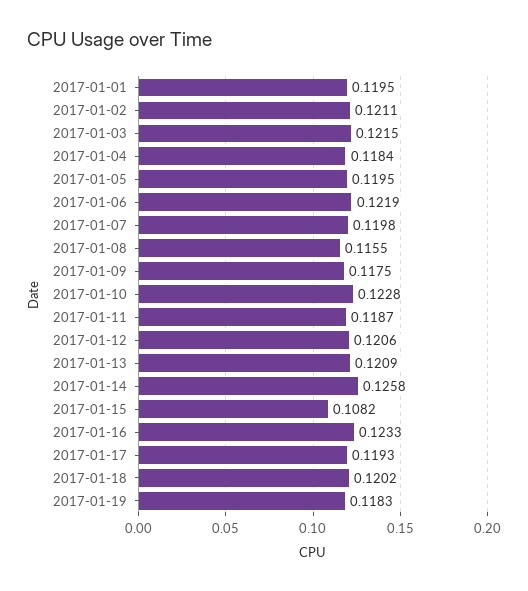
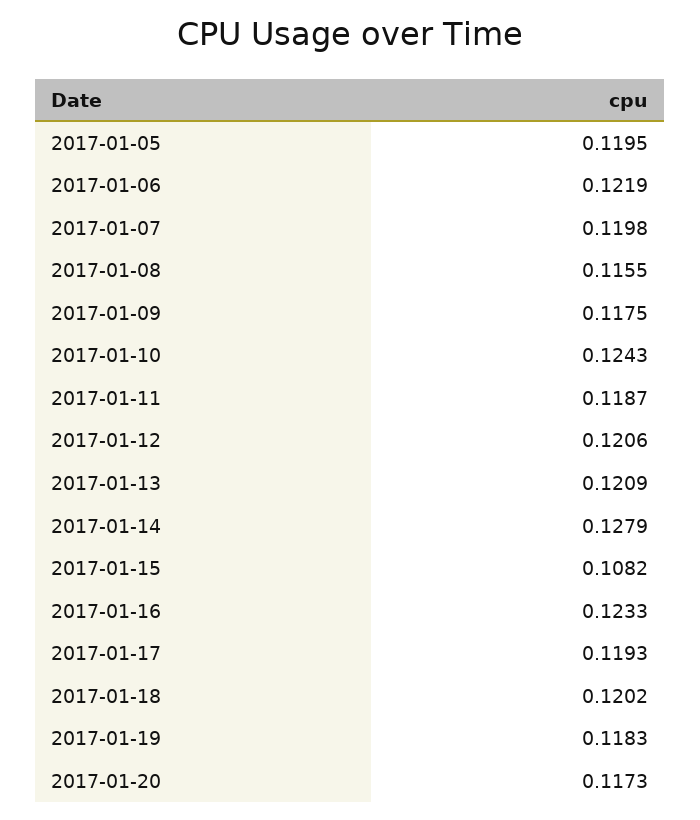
2017-01-01: 0.1195 -> none
2017-01-02: 0.1211 -> none
2017-01-03: 0.1215 -> none
2017-01-04: 0.1184 -> none
2017-01-10: 0.1228 -> 0.1243
2017-01-14: 0.1258 -> 0.1279
2017-01-20: none -> 0.1173

